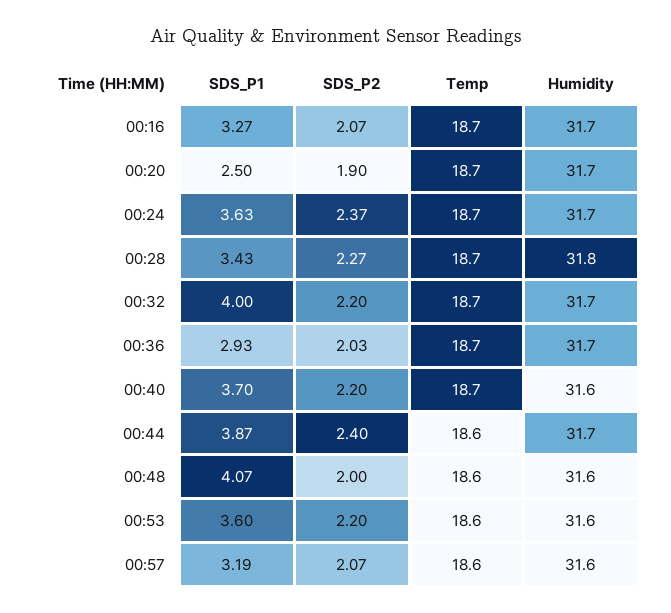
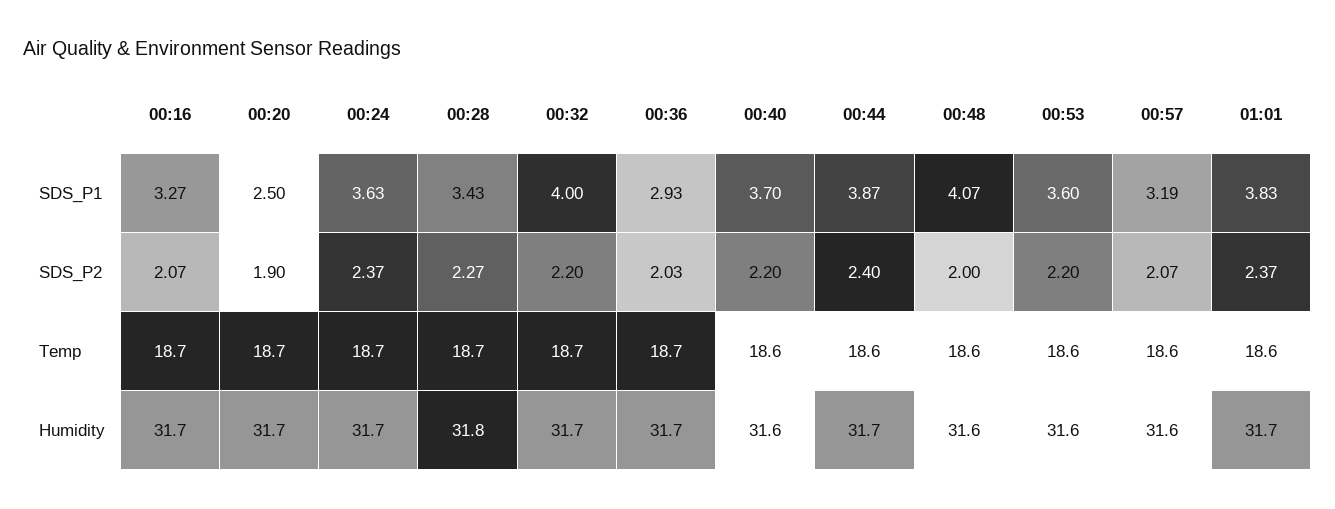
Temp, 00:40: 18.7 -> 18.6
SDS_P1, 01:01: none -> 3.83
SDS_P2, 01:01: none -> 2.37
Temp, 01:01: none -> 18.6
Humidity, 01:01: none -> 31.7

